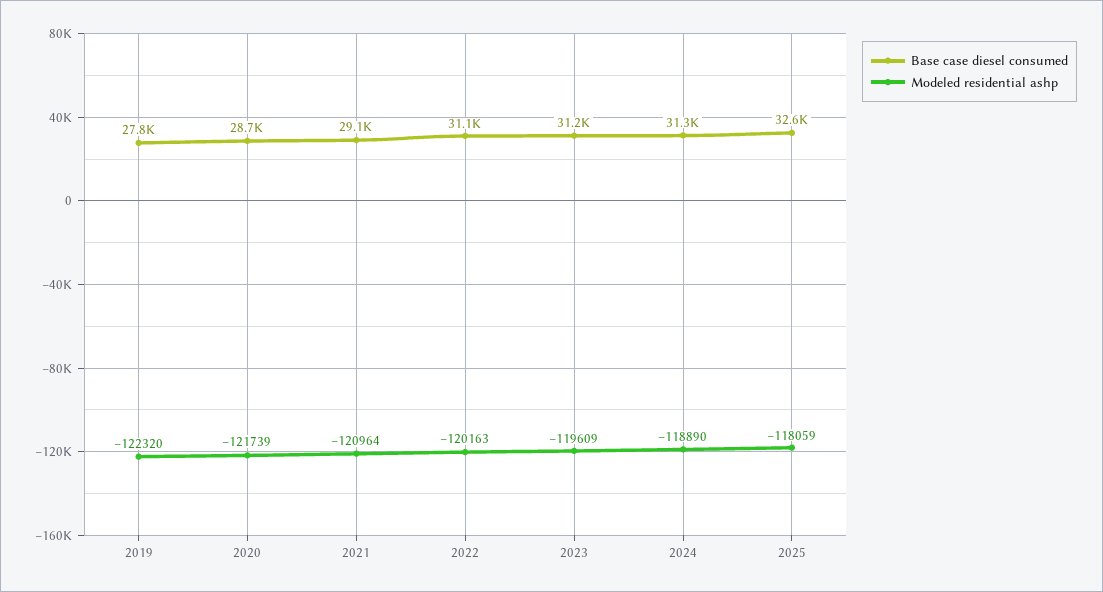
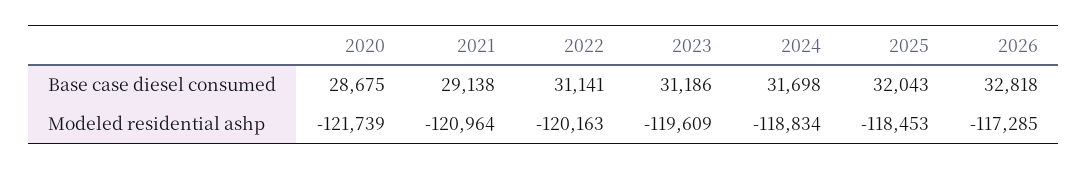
Base case diesel consumed, 2019: 27800 -> none
Modeled residential ashp, 2019: -122320 -> none
Base case diesel consumed, 2024: 31300 -> 31698
Modeled residential ashp, 2024: -118890 -> -118834
Base case diesel consumed, 2025: 32600 -> 32043
Modeled residential ashp, 2025: -118059 -> -118453
Base case diesel consumed, 2026: none -> 32818
Modeled residential ashp, 2026: none -> -117285

